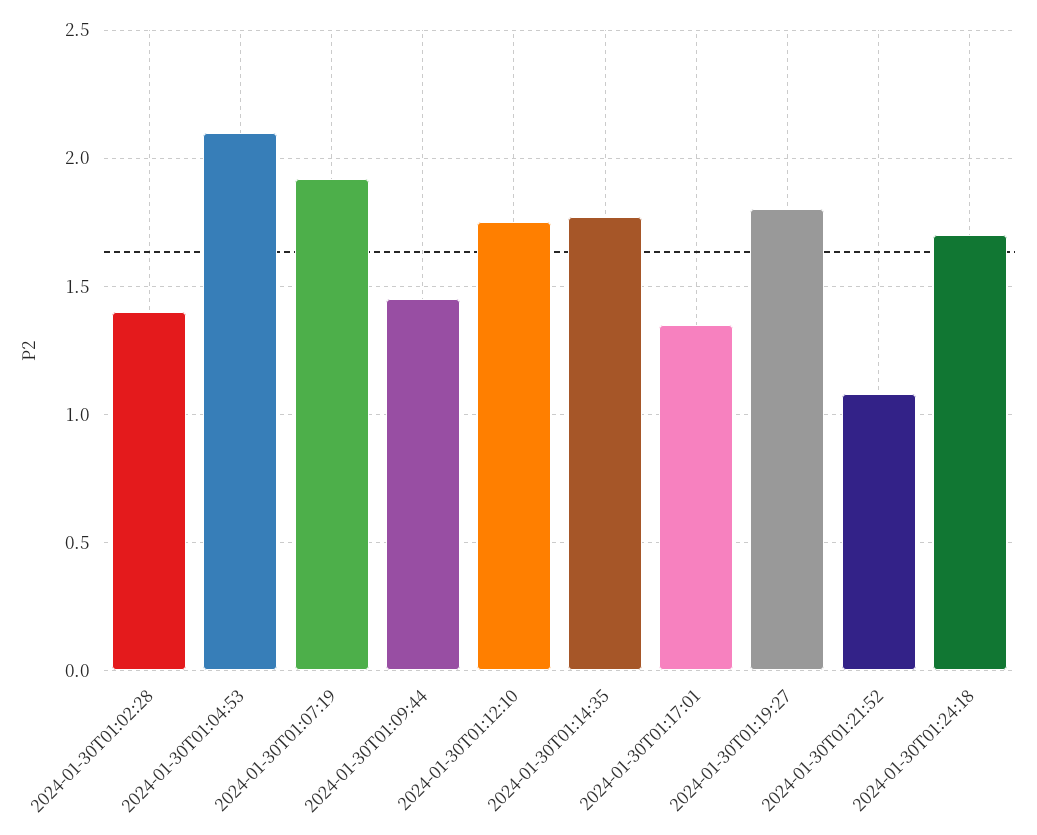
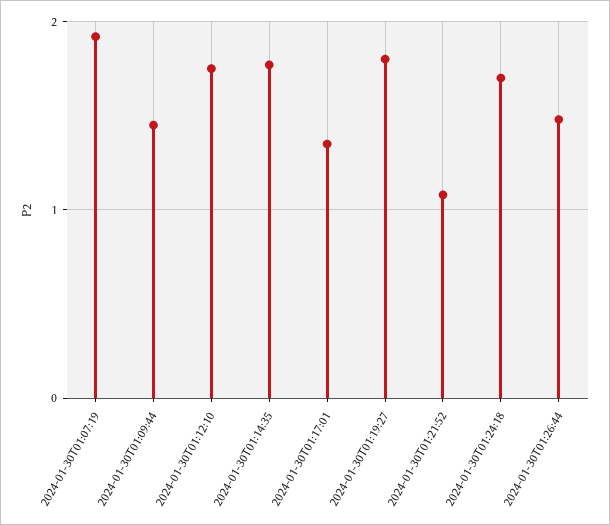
2024-01-30T01:02:28: 1.4 -> none
2024-01-30T01:04:53: 2.1 -> none
2024-01-30T01:26:44: none -> 1.5

